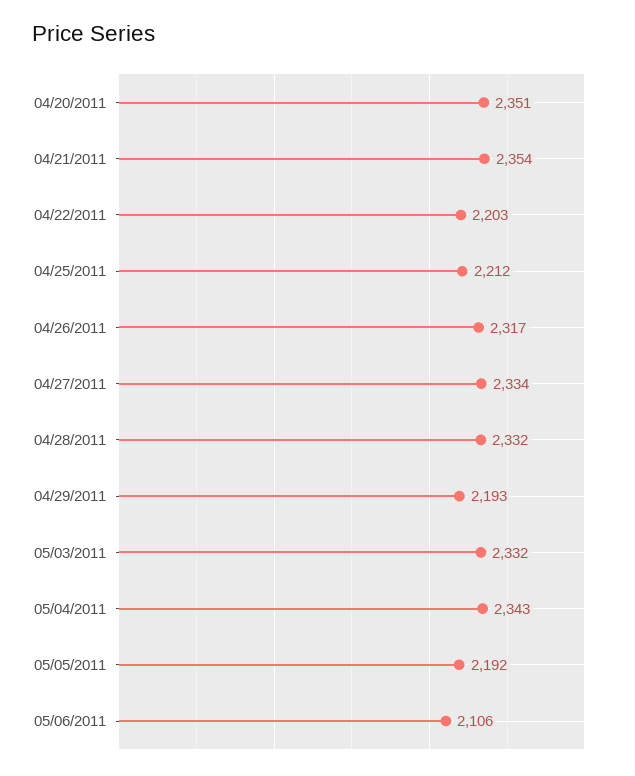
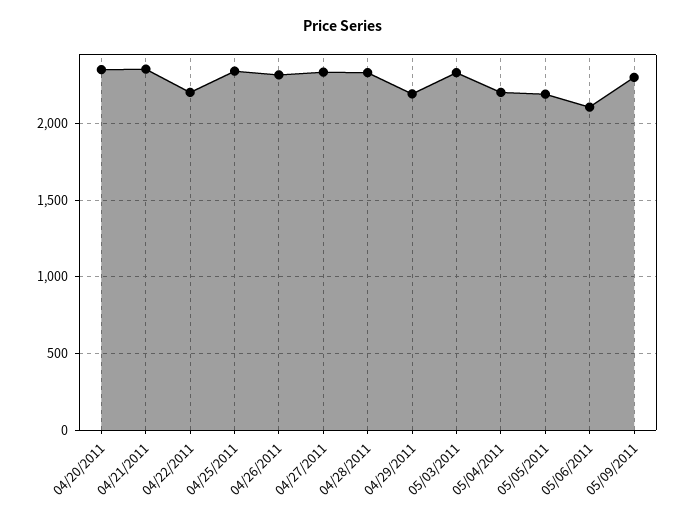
04/25/2011: 2212 -> 2350
05/04/2011: 2343 -> 2200
05/09/2011: none -> 2300

